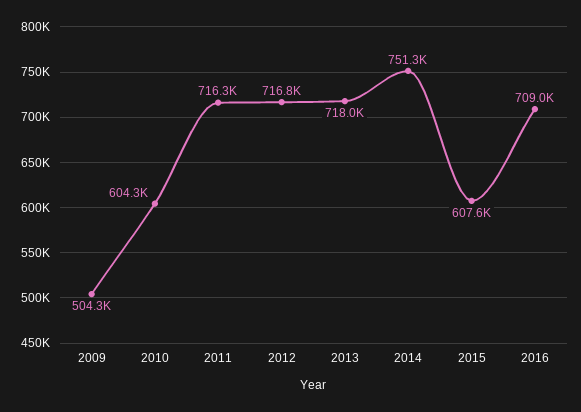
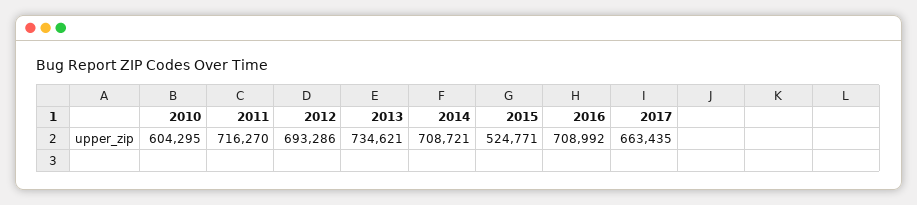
2009: 504300 -> none
2012: 716800 -> 693286
2013: 718000 -> 734621
2014: 751300 -> 708721
2015: 607600 -> 524771
2017: none -> 663435

